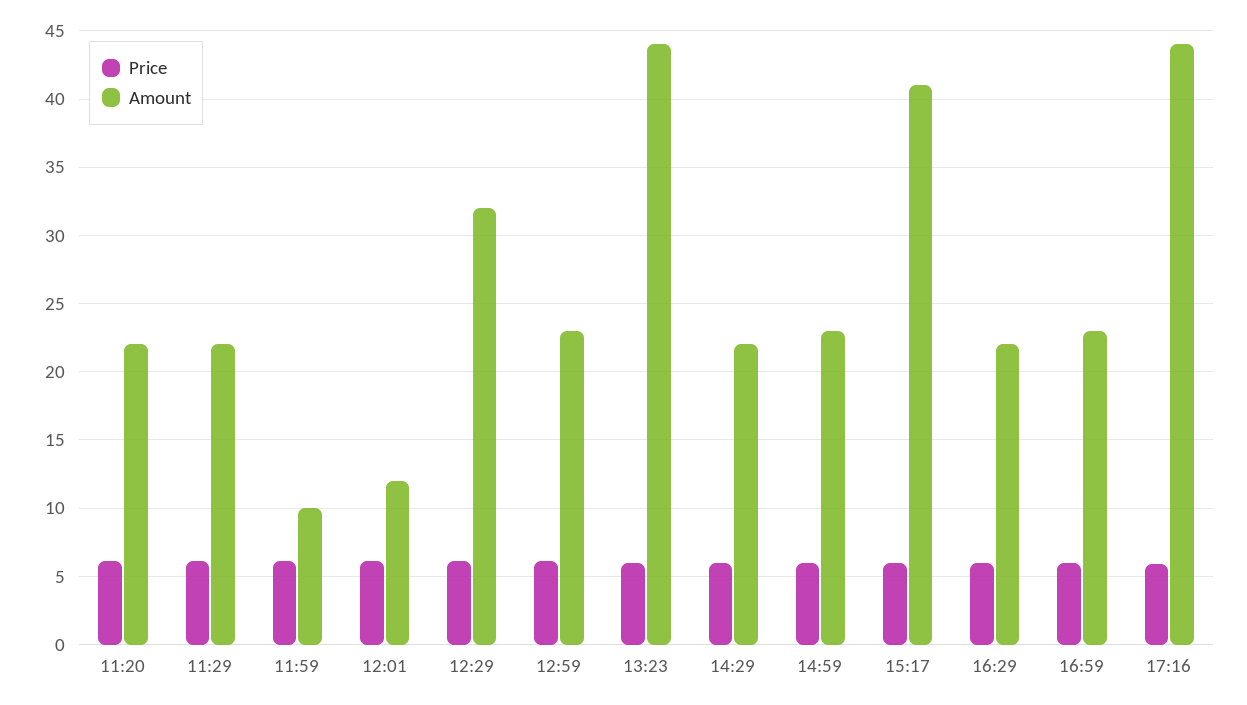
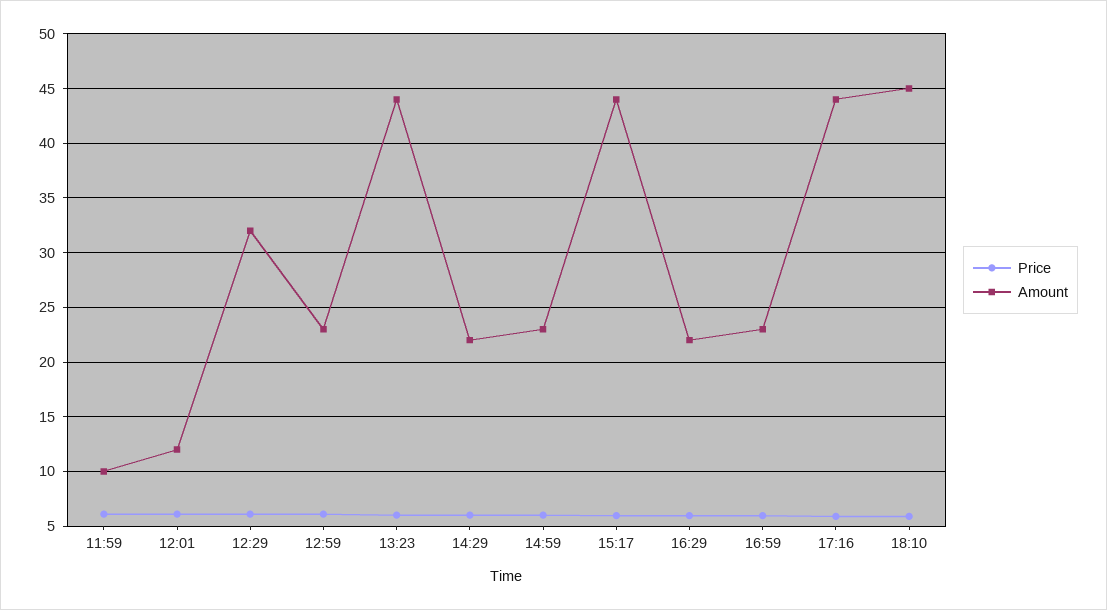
Price, 11:20: 6 -> none
Amount, 11:20: 22 -> none
Price, 11:29: 6 -> none
Amount, 11:29: 22 -> none
Amount, 15:17: 41 -> 44
Price, 18:10: none -> 6
Amount, 18:10: none -> 45

